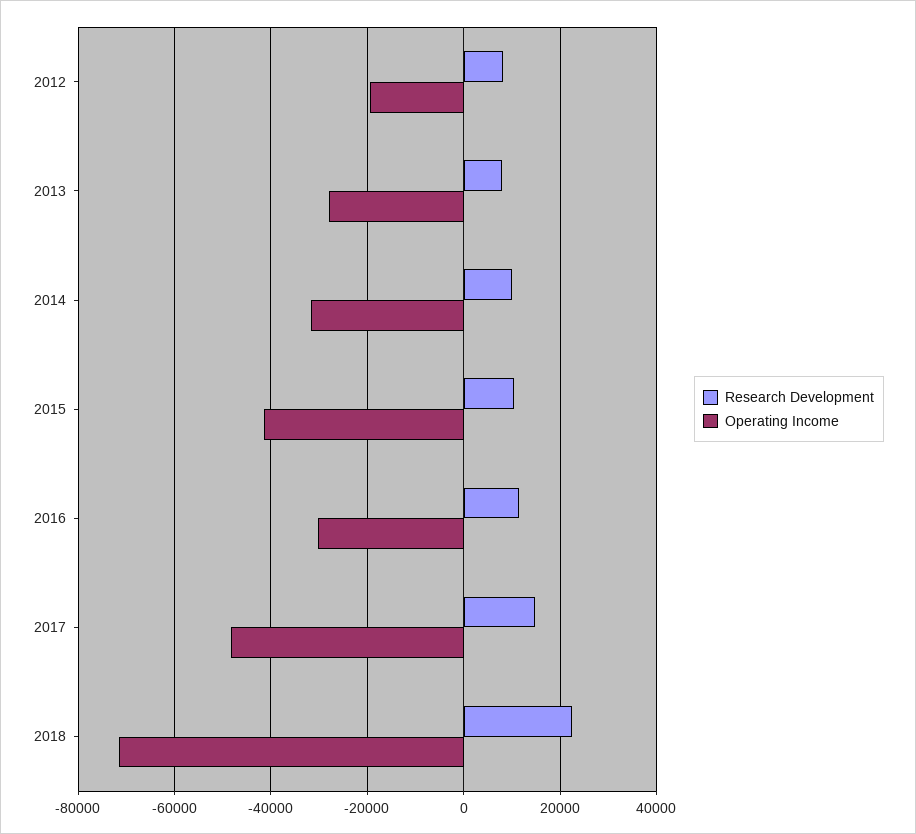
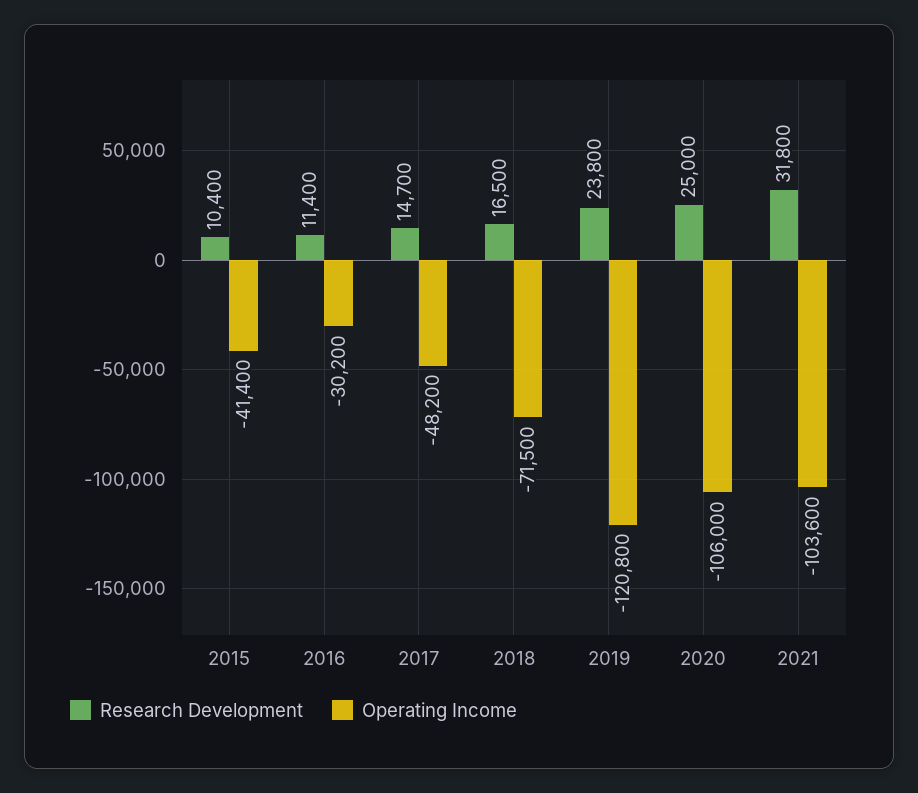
Research Development, 2012: 8000 -> none
Operating Income, 2012: -20000 -> none
Research Development, 2013: 8000 -> none
Operating Income, 2013: -28000 -> none
Research Development, 2014: 10000 -> none
Operating Income, 2014: -32000 -> none
Research Development, 2018: 22000 -> 16500
Research Development, 2019: none -> 23800
Operating Income, 2019: none -> -120800
Research Development, 2020: none -> 25000
Operating Income, 2020: none -> -106000
Research Development, 2021: none -> 31800
Operating Income, 2021: none -> -103600

